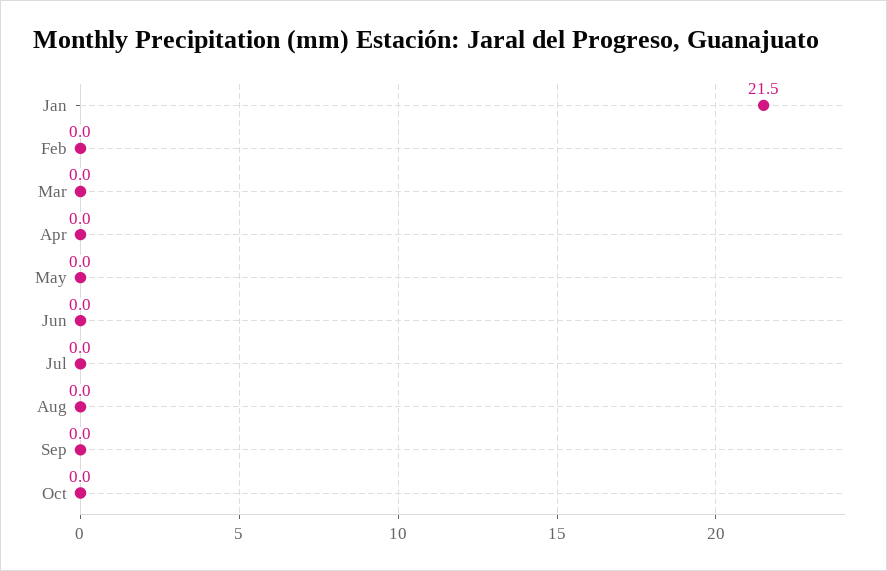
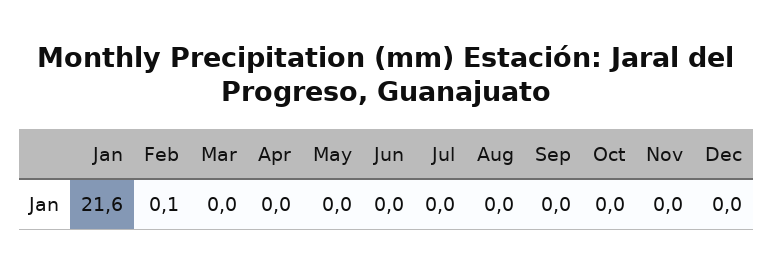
Jan: 21.5 -> 21.6
Feb: 0 -> 0.1
Nov: none -> 0
Dec: none -> 0

